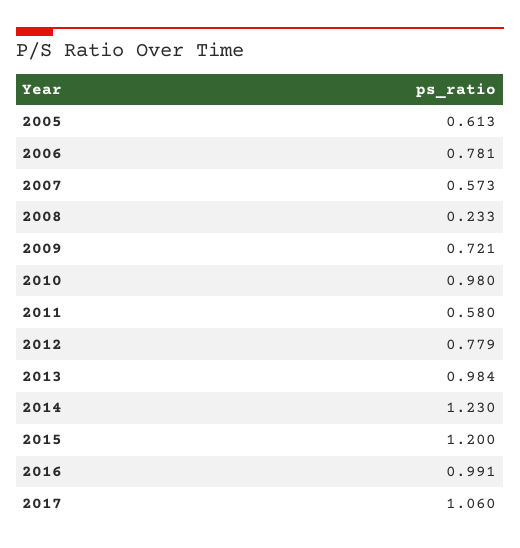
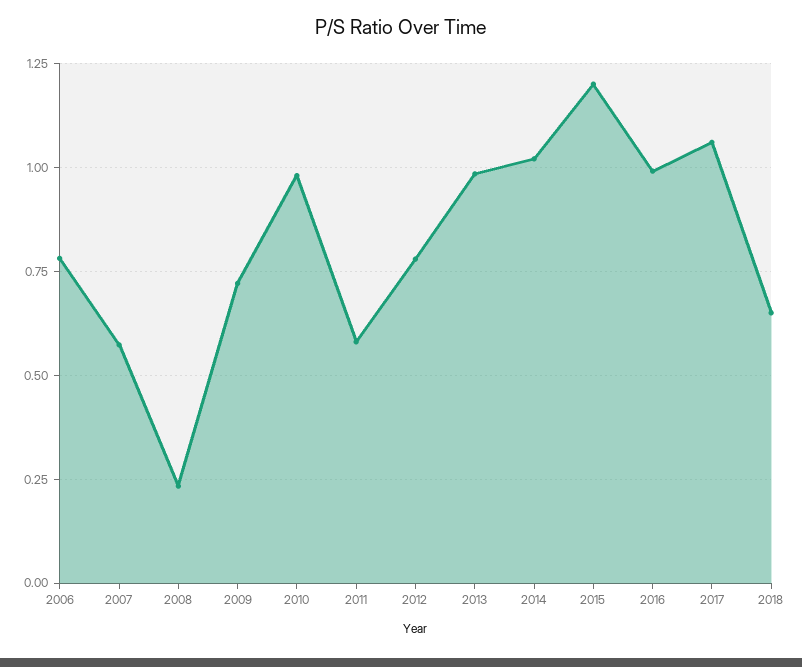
2005: 0.613 -> none
2014: 1.23 -> 1.025
2018: none -> 0.65

